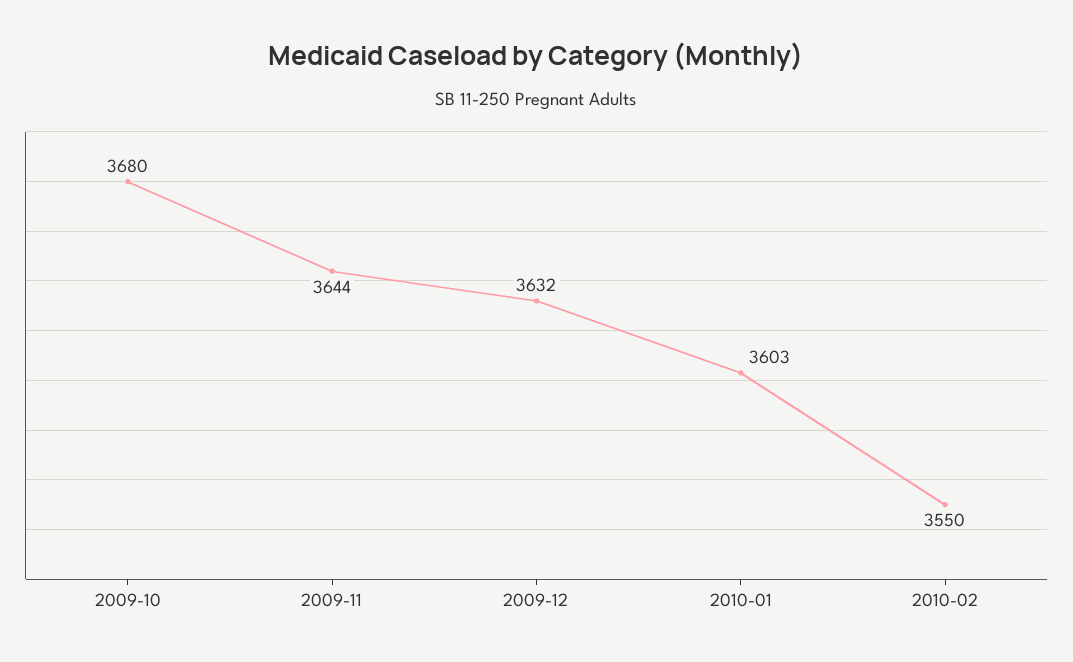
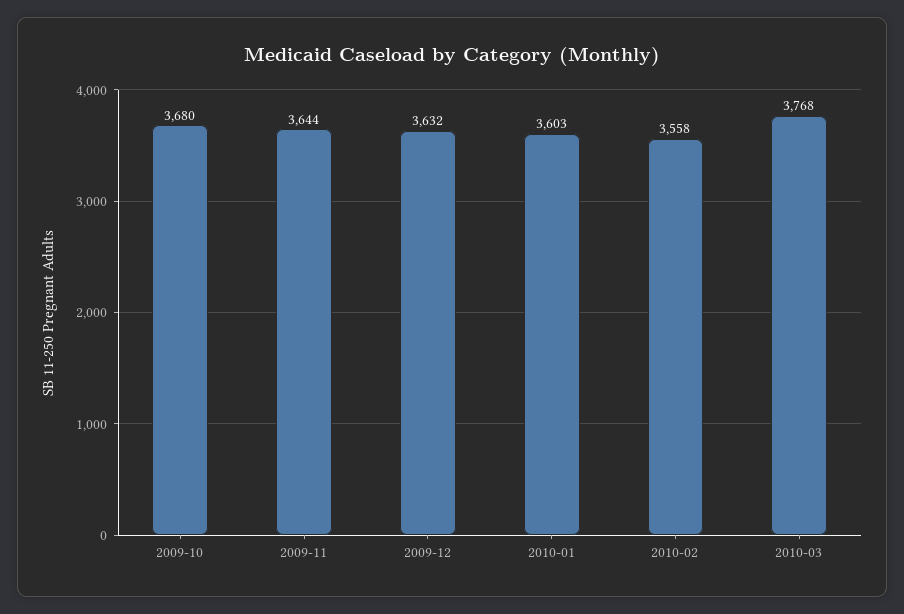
2010-02: 3550 -> 3558
2010-03: none -> 3768

